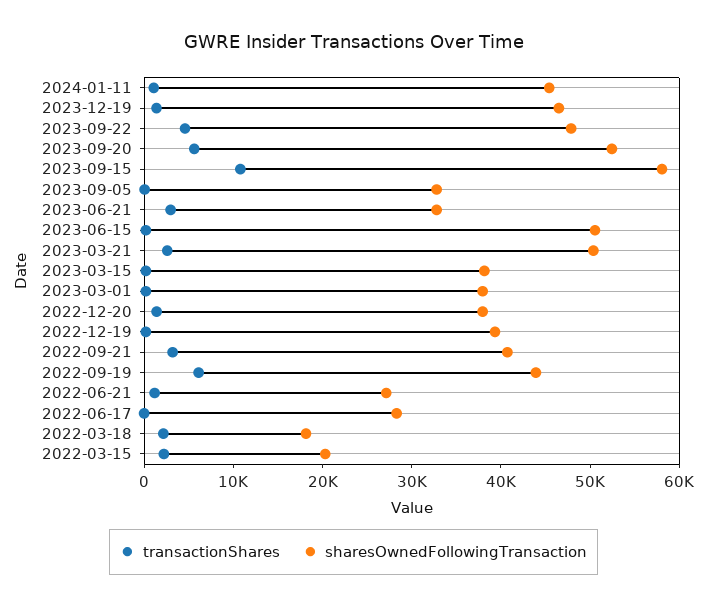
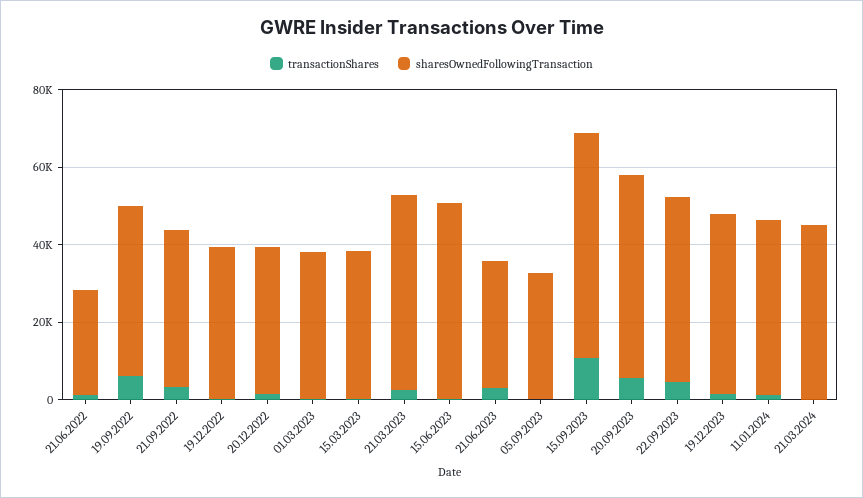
transactionShares, 2022-06-17: 0 -> none
sharesOwnedFollowingTransaction, 2022-06-17: 28000 -> none
transactionShares, 2022-03-18: 2000 -> none
sharesOwnedFollowingTransaction, 2022-03-18: 18000 -> none
transactionShares, 2022-03-15: 2000 -> none
sharesOwnedFollowingTransaction, 2022-03-15: 20000 -> none
transactionShares, 21.03.2024: none -> 0
sharesOwnedFollowingTransaction, 21.03.2024: none -> 45000

